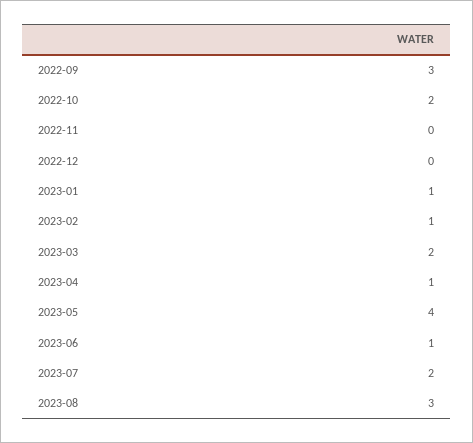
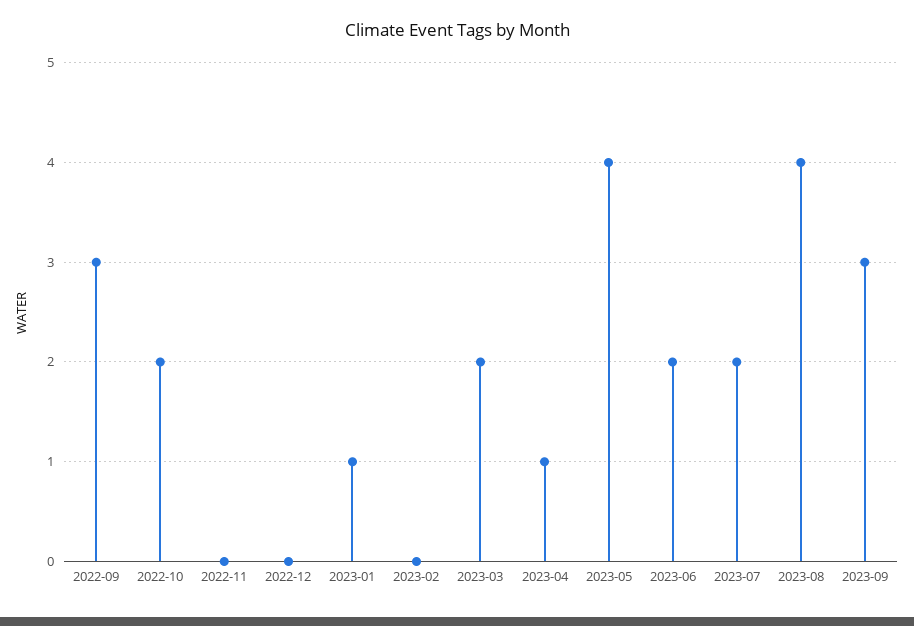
2023-02: 1 -> 0
2023-06: 1 -> 2
2023-08: 3 -> 4
2023-09: none -> 3

